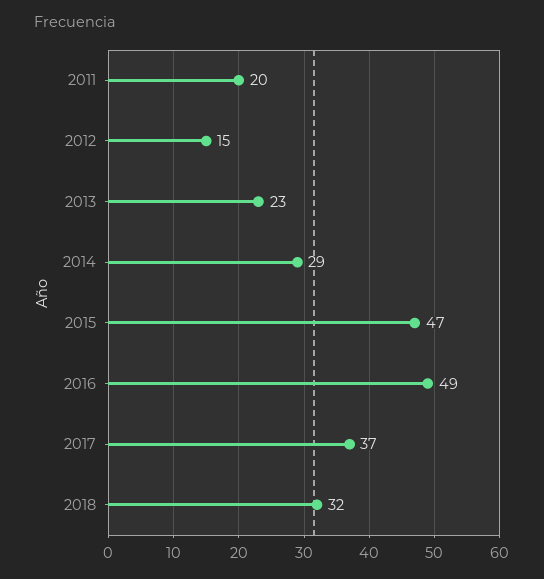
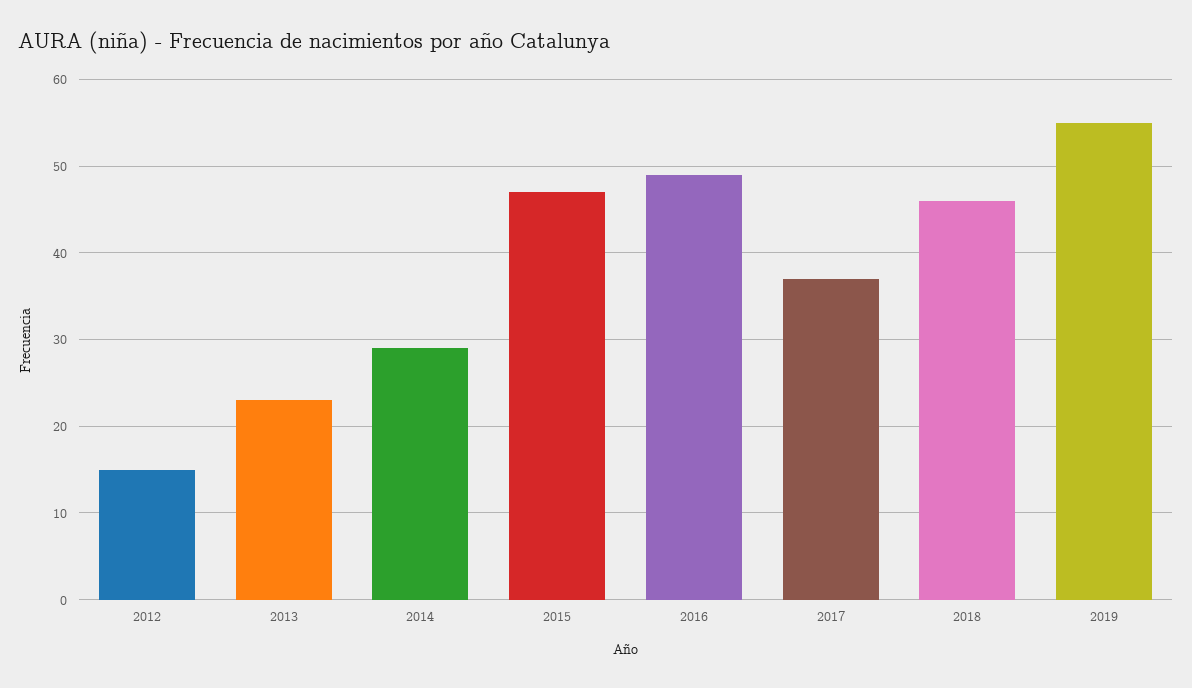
2011: 20 -> none
2018: 32 -> 46
2019: none -> 55

